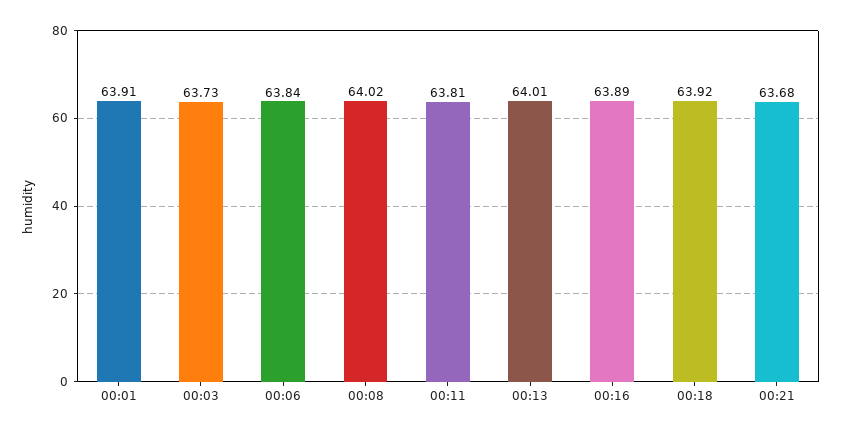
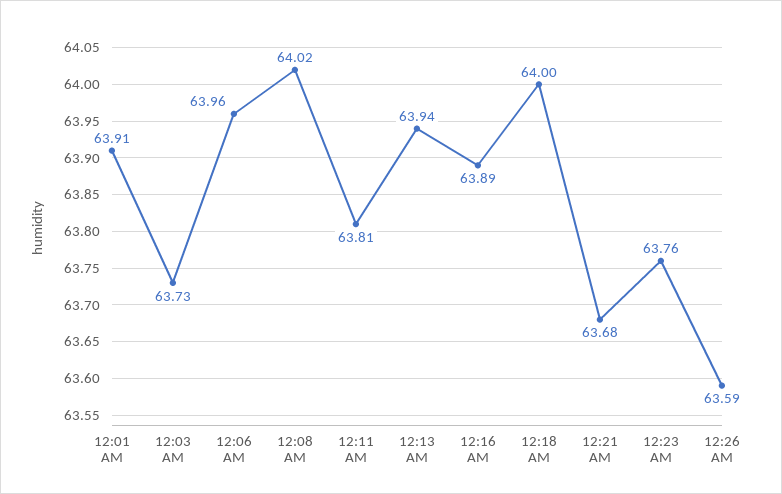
00:06: 63.84 -> 63.96
00:13: 64.01 -> 63.94
00:18: 63.92 -> 64
12:23 AM: none -> 63.76
12:26 AM: none -> 63.59

